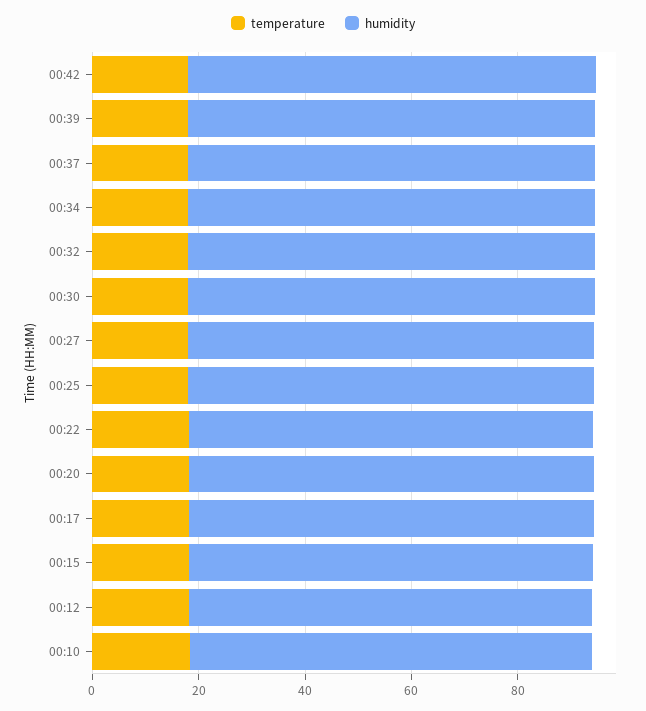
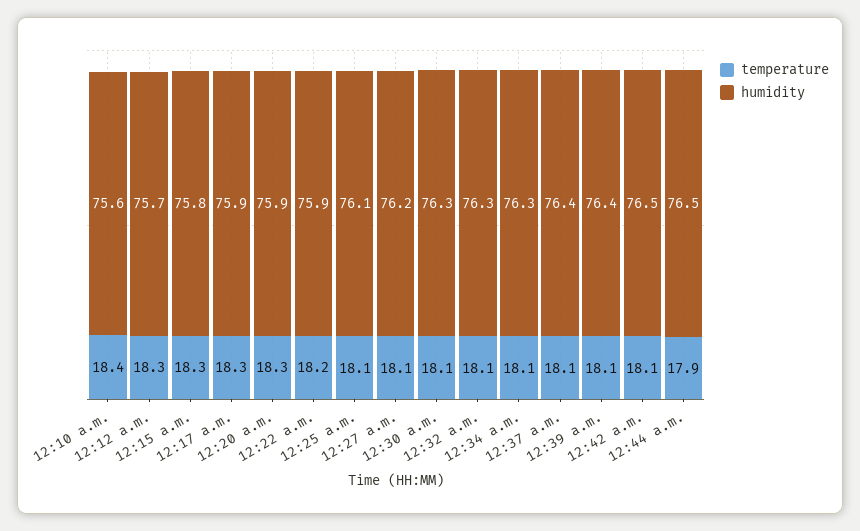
temperature, 12:44 a.m.: none -> 17.9
humidity, 12:44 a.m.: none -> 76.5

